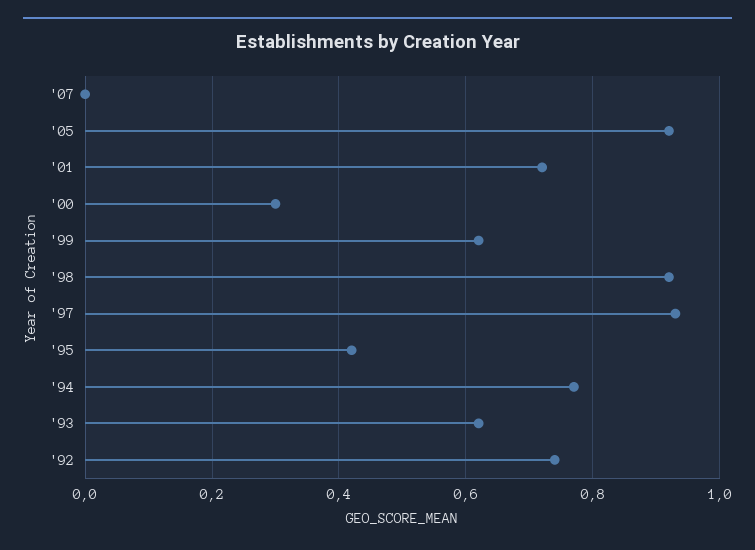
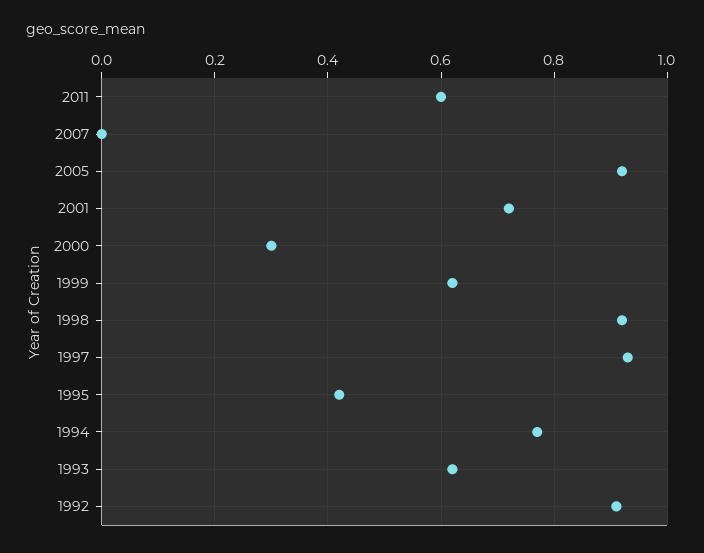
'92: 0.75 -> 0.9
2011: none -> 0.6

